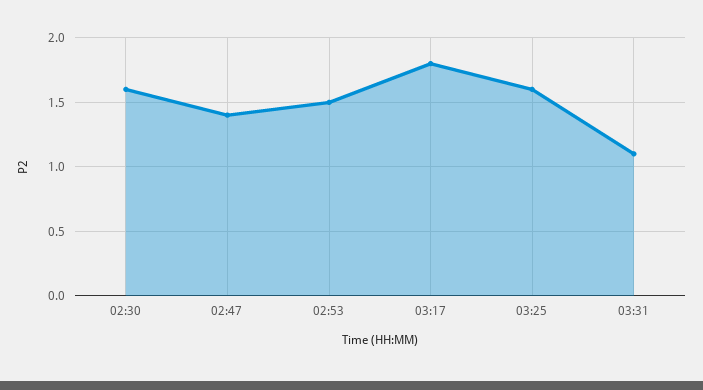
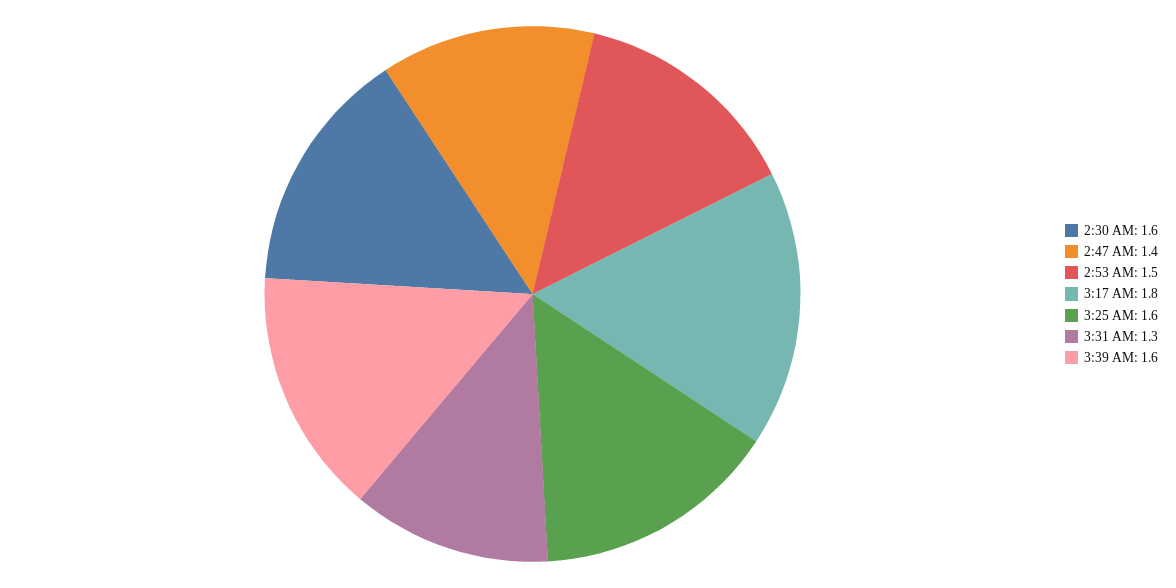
03:31: 1.1 -> 1.3
3:39 AM: none -> 1.6

